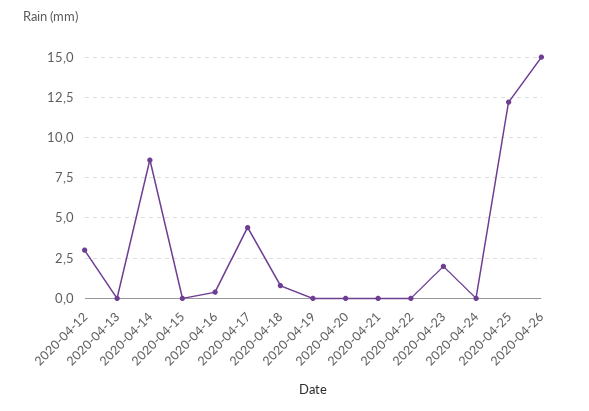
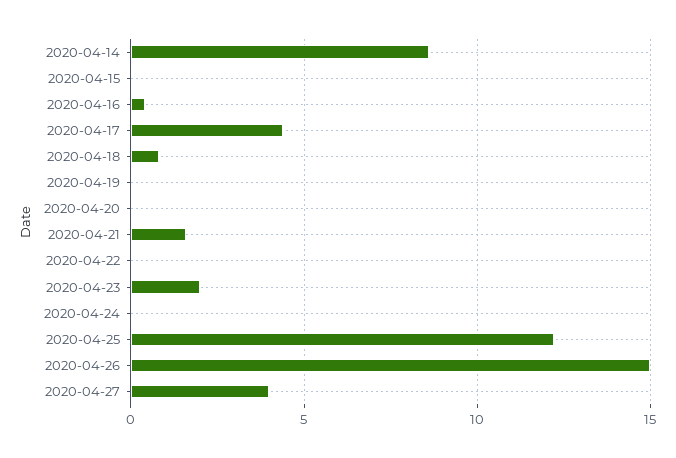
2020-04-12: 3 -> none
2020-04-13: 0 -> none
2020-04-21: 0 -> 1.5
2020-04-27: none -> 4

